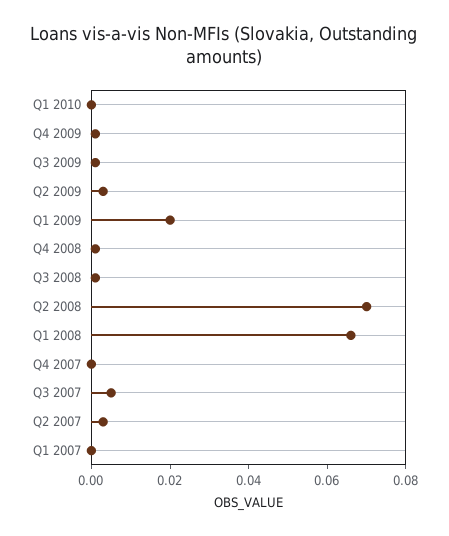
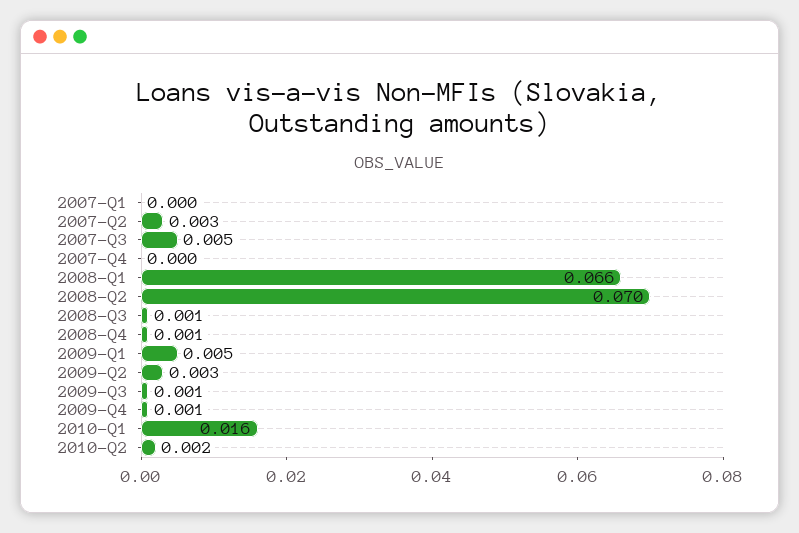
Q1 2010: 0 -> 0.016
Q1 2009: 0.02 -> 0.005
2010-Q2: none -> 0.002

